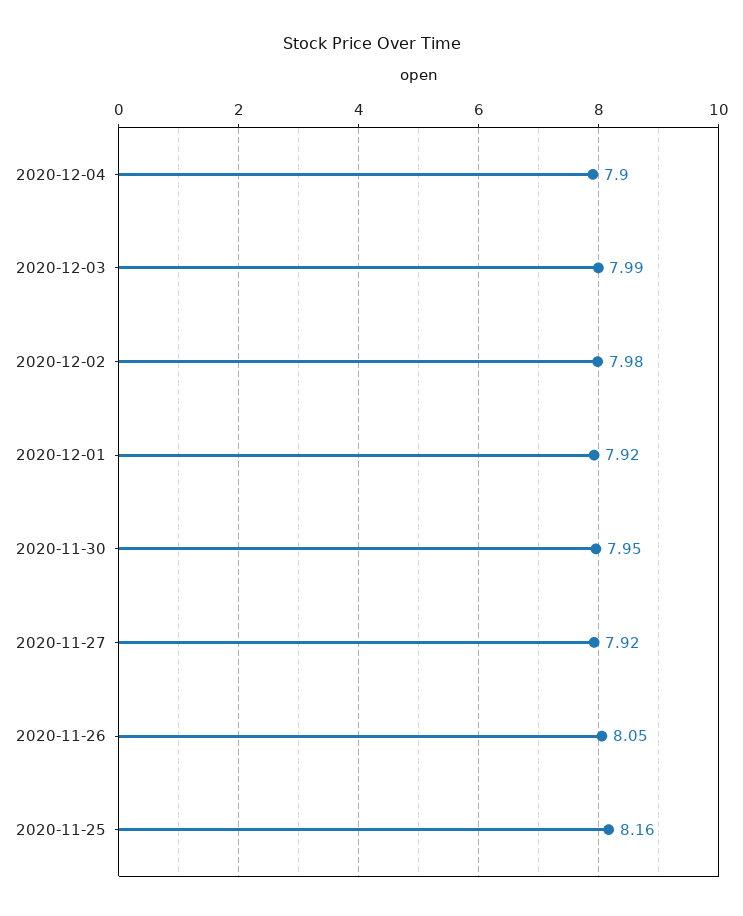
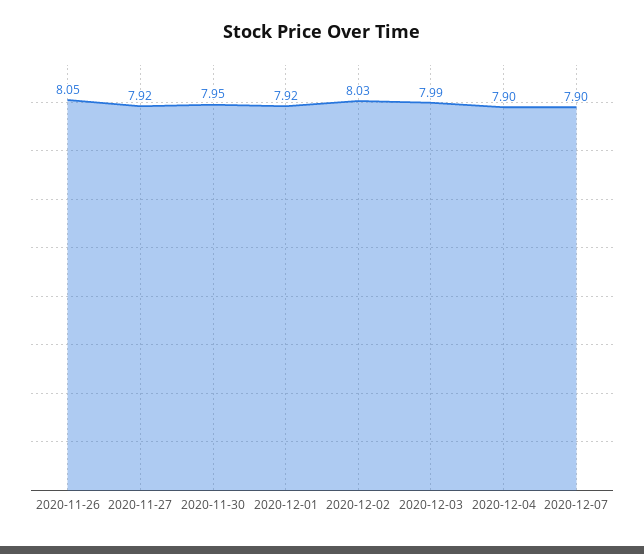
2020-12-02: 7.98 -> 8.03
2020-11-25: 8.16 -> none
2020-12-07: none -> 7.9

